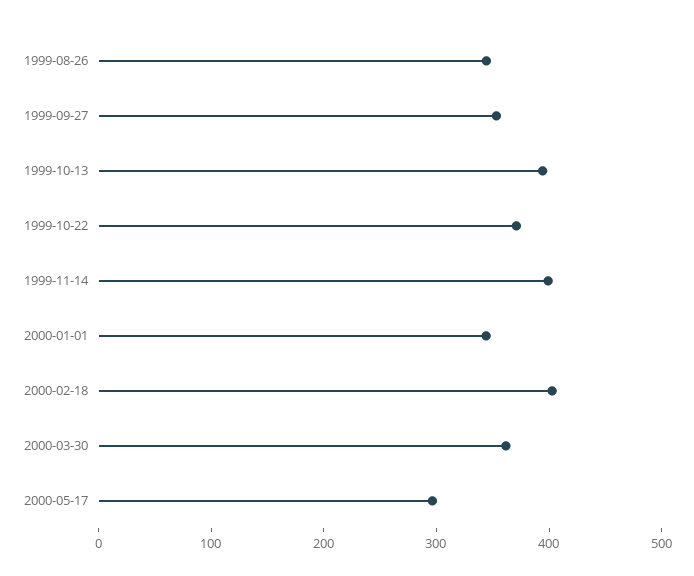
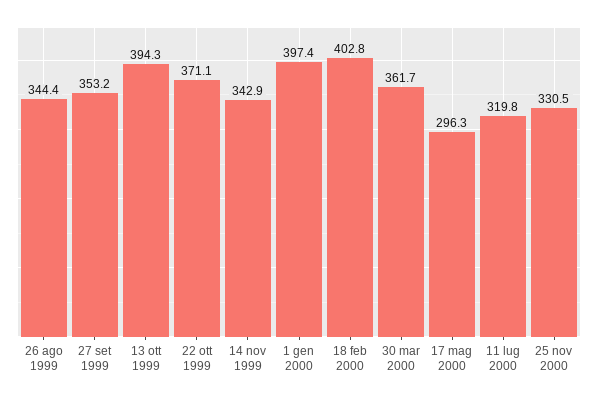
1999-11-14: 400 -> 342.9
2000-01-01: 340 -> 397.4
11 lug 2000: none -> 319.8
25 nov 2000: none -> 330.5

